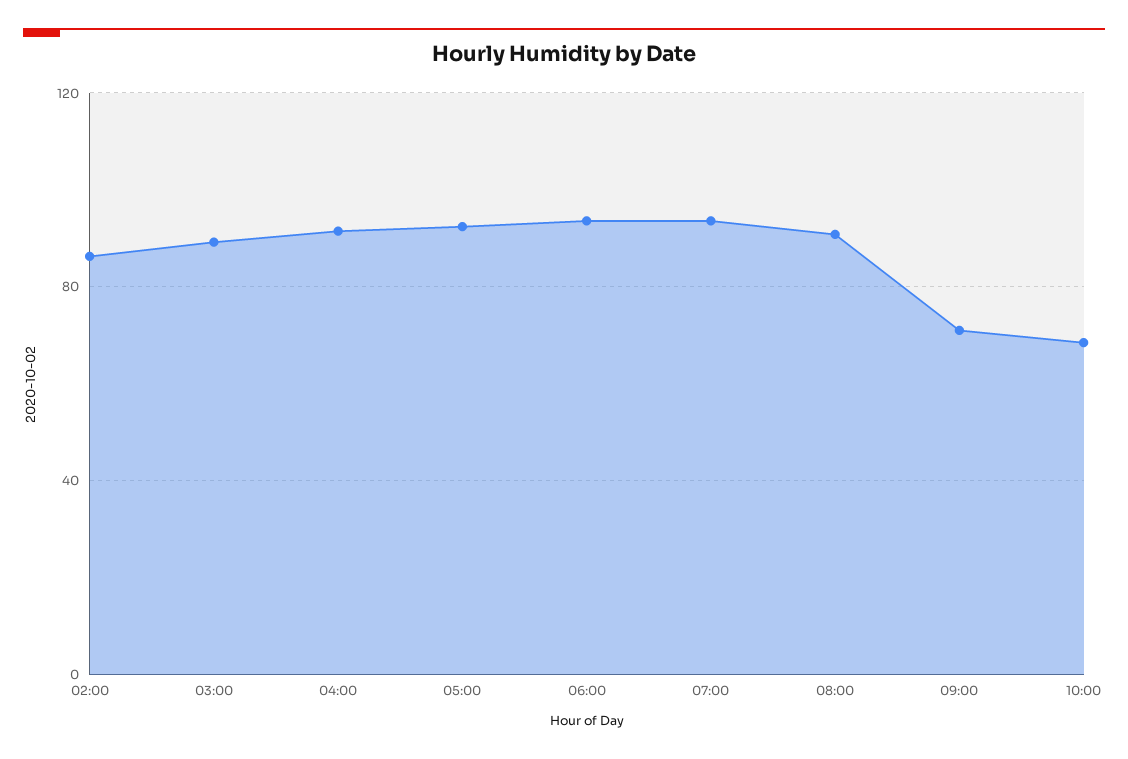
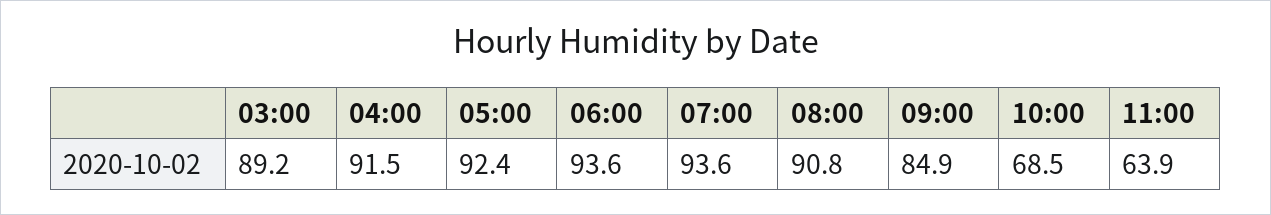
02:00: 85 -> none
09:00: 70 -> 84.9
11:00: none -> 63.9

